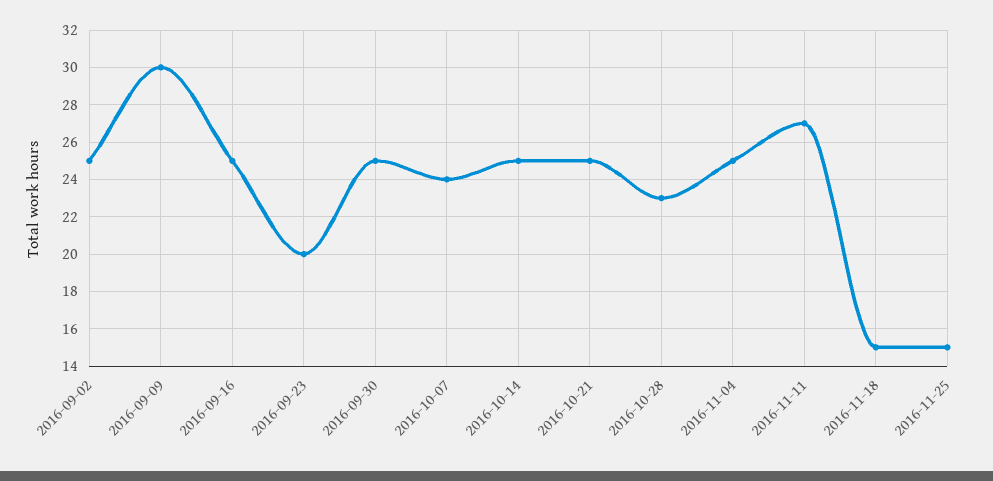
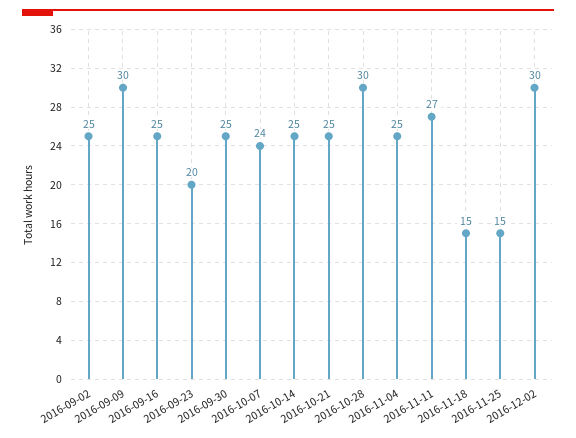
2016-10-28: 23 -> 30
2016-12-02: none -> 30

